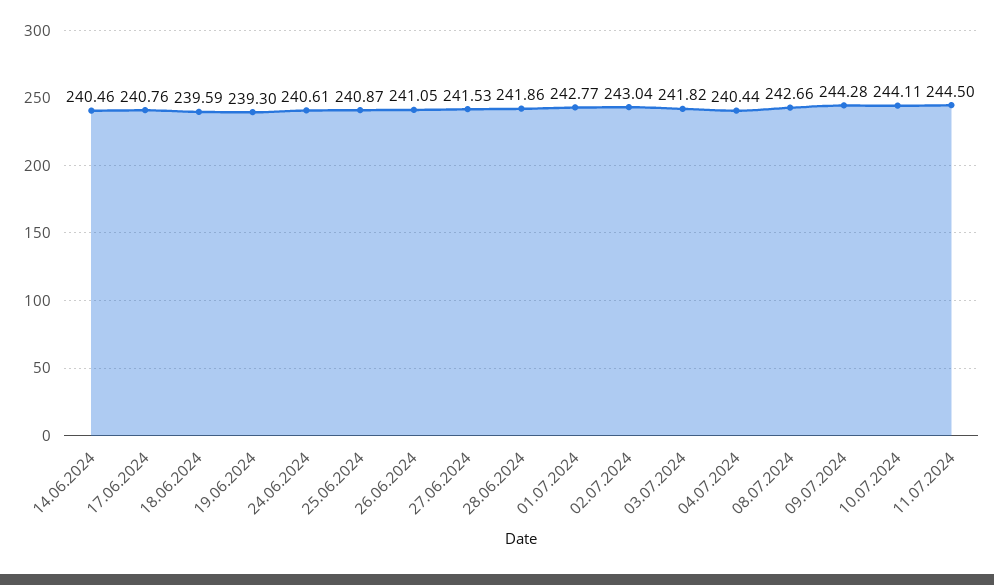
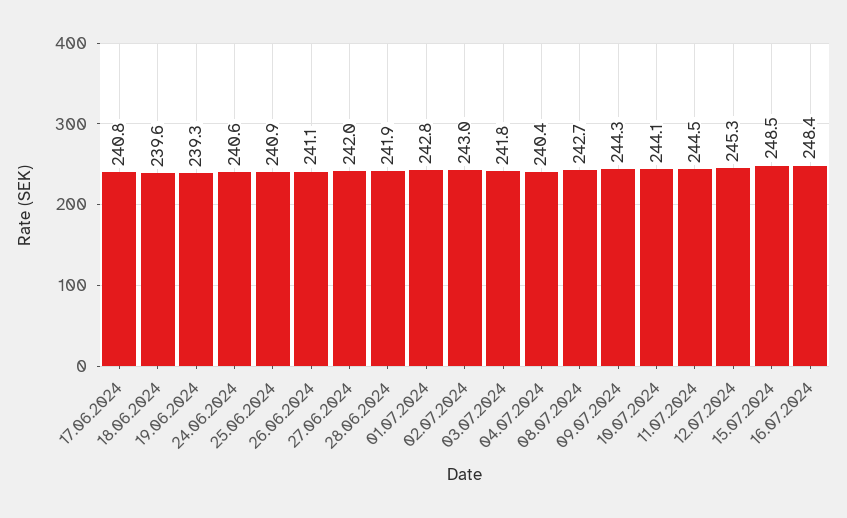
14.06.2024: 240.46 -> none
27.06.2024: 241.53 -> 242
12.07.2024: none -> 245.3
15.07.2024: none -> 248.5
16.07.2024: none -> 248.4

